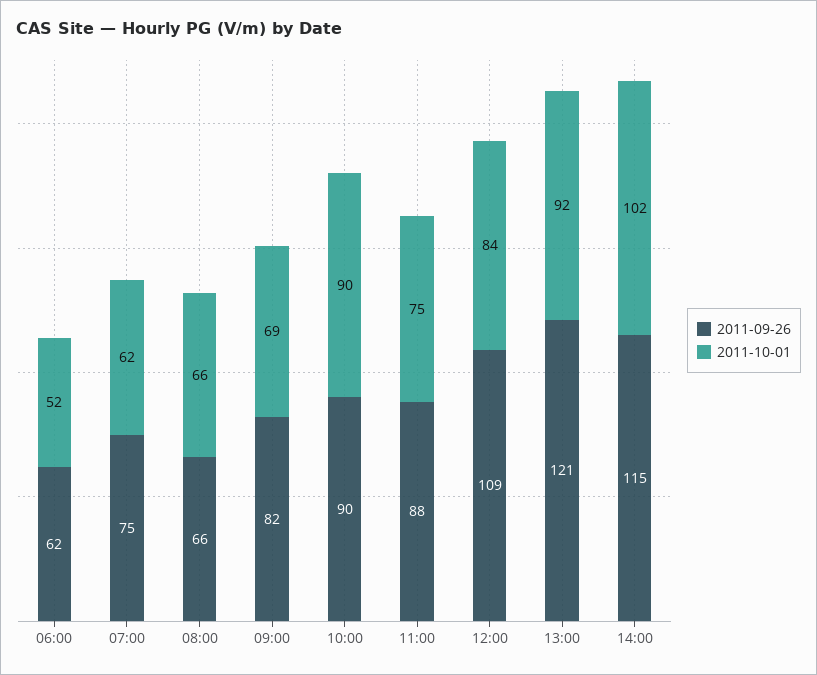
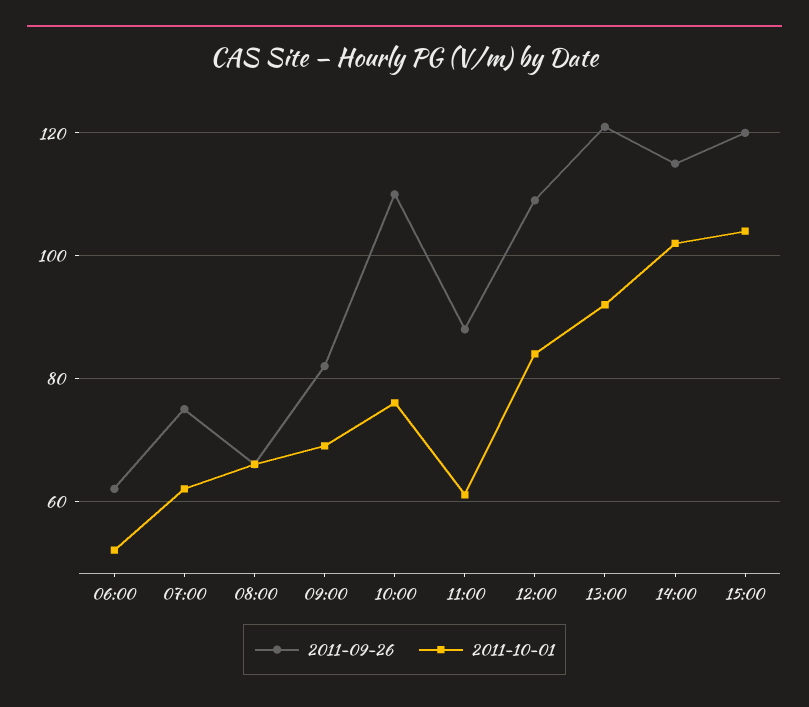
2011-09-26, 10:00: 90 -> 110
2011-10-01, 10:00: 90 -> 75
2011-10-01, 11:00: 75 -> 60
2011-09-26, 15:00: none -> 120
2011-10-01, 15:00: none -> 105

